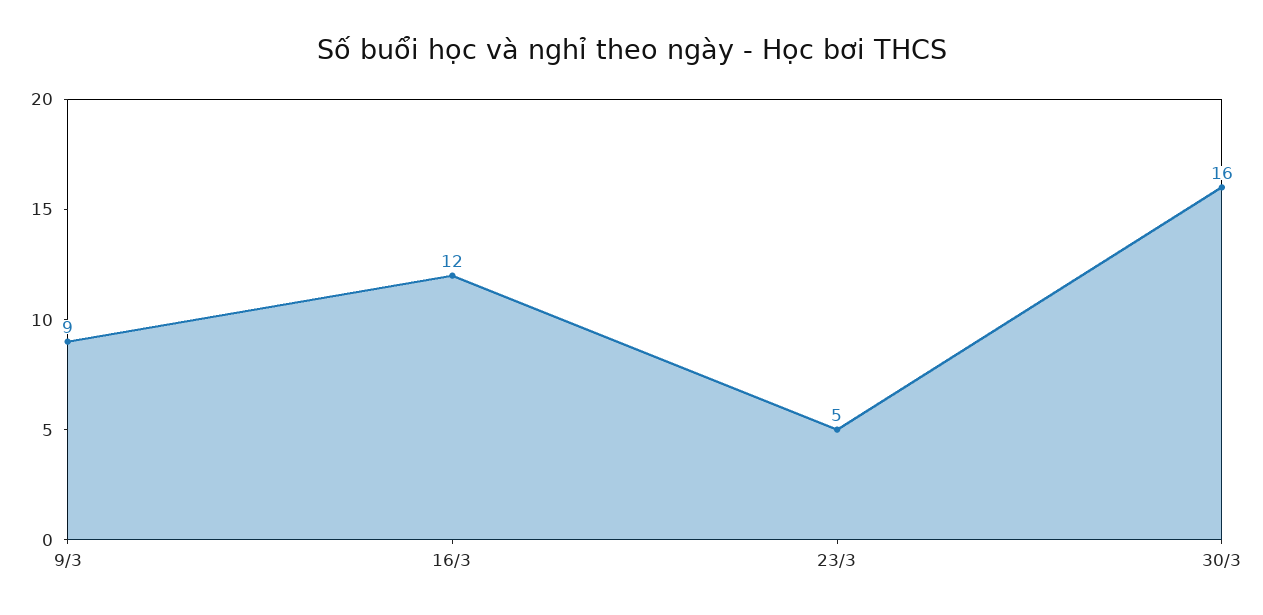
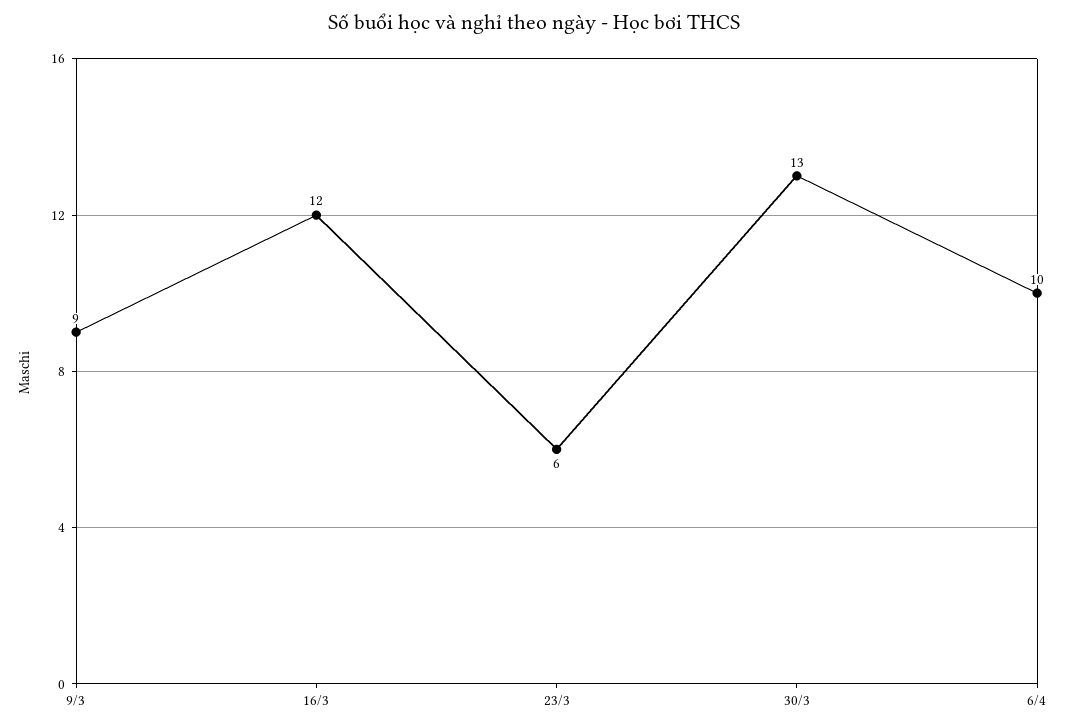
23/3: 5 -> 6
30/3: 16 -> 13
6/4: none -> 10

